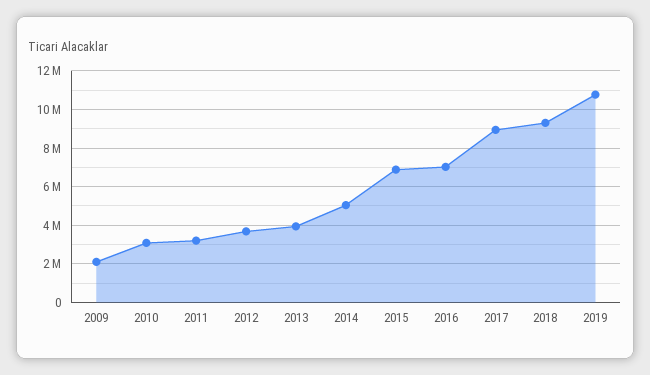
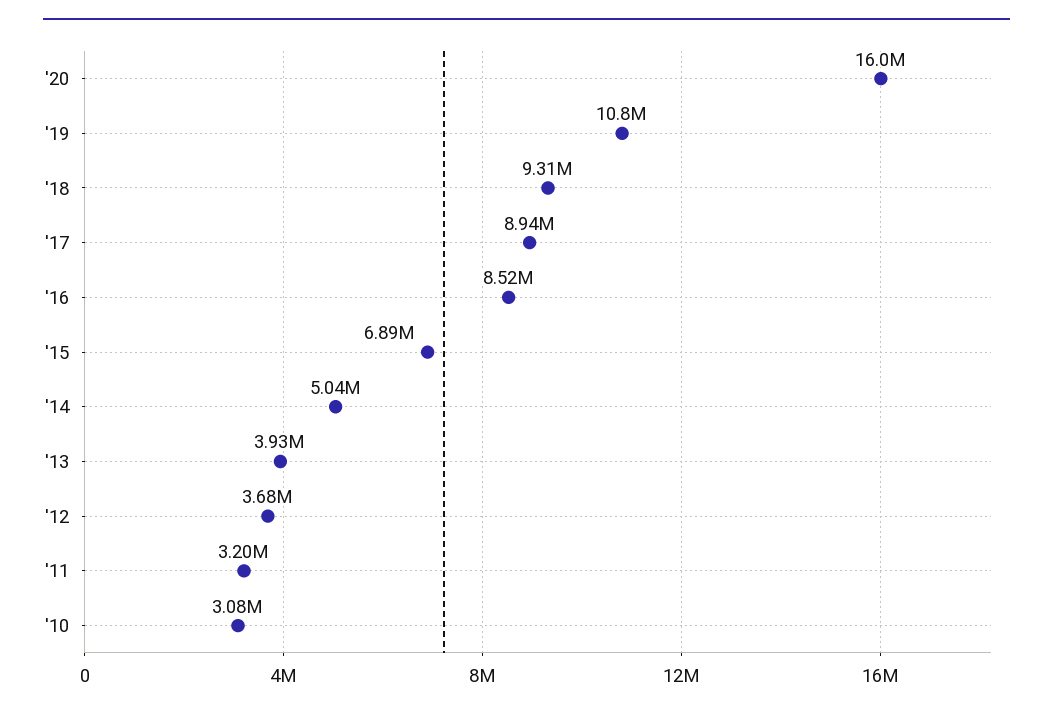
2009: 2000000 -> none
2016: 7000000 -> 8520000
'20: none -> 16000000

